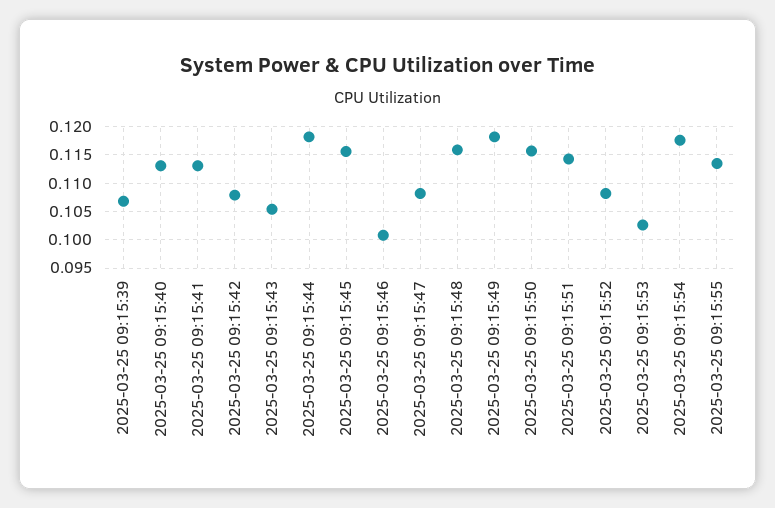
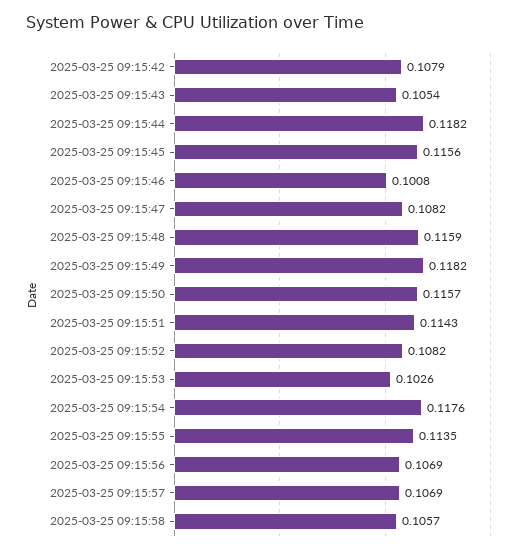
2025-03-25 09:15:39: 0.1075 -> none
2025-03-25 09:15:40: 0.1125 -> none
2025-03-25 09:15:41: 0.1125 -> none
2025-03-25 09:15:56: none -> 0.1069
2025-03-25 09:15:57: none -> 0.1069
2025-03-25 09:15:58: none -> 0.1057

